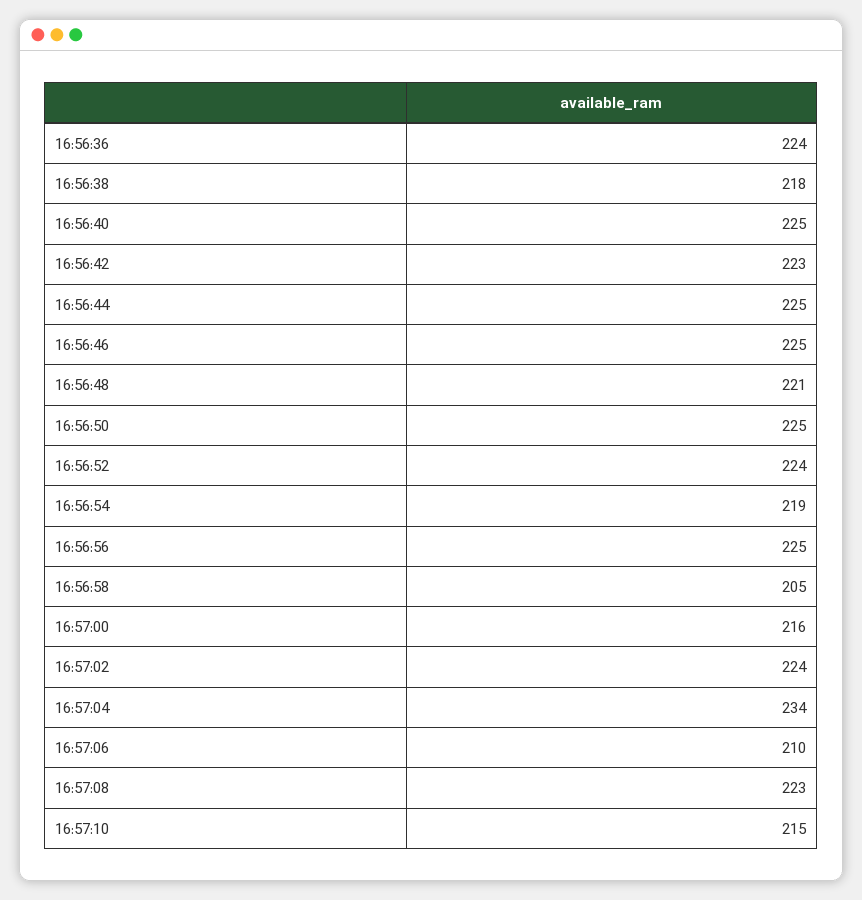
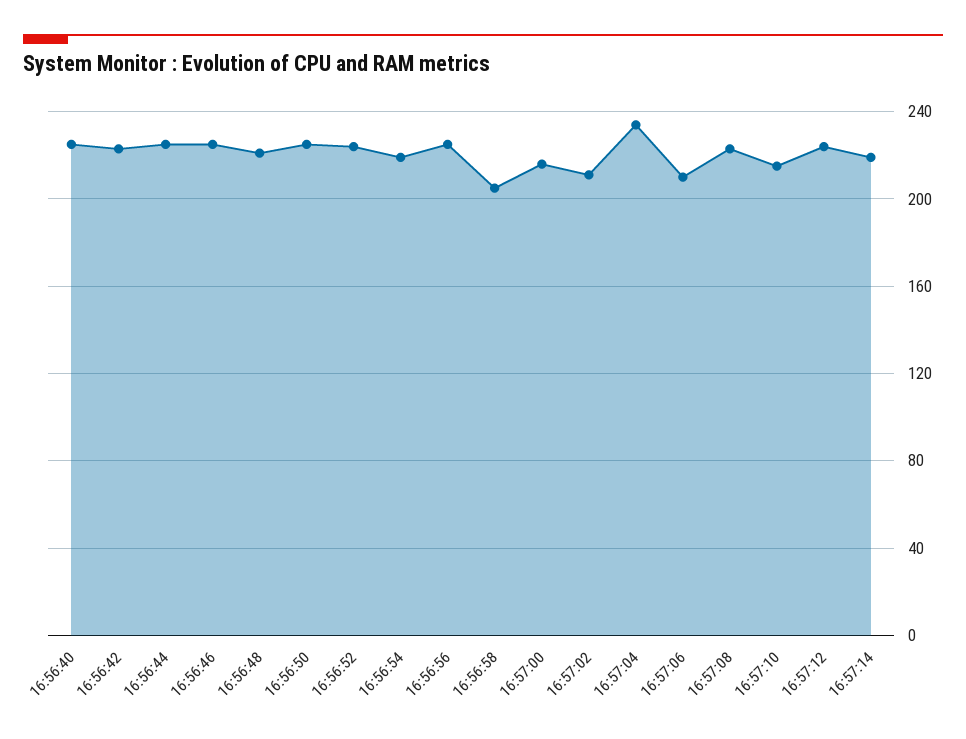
16:56:36: 224 -> none
16:56:38: 218 -> none
16:57:02: 224 -> 210
16:57:12: none -> 225
16:57:14: none -> 220

